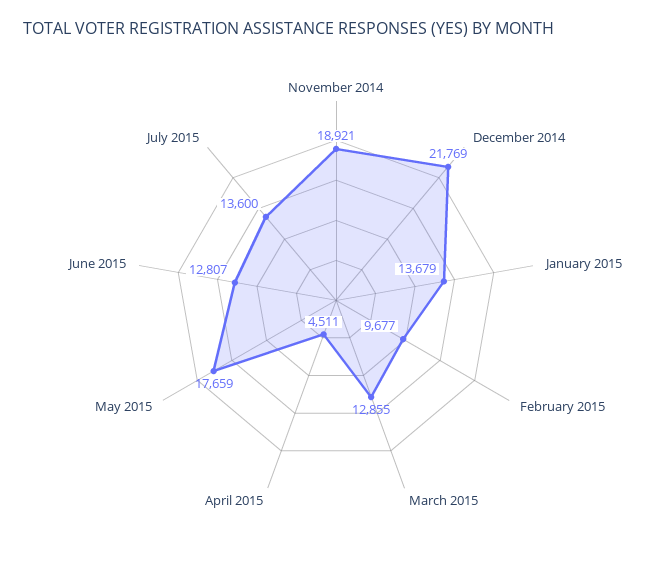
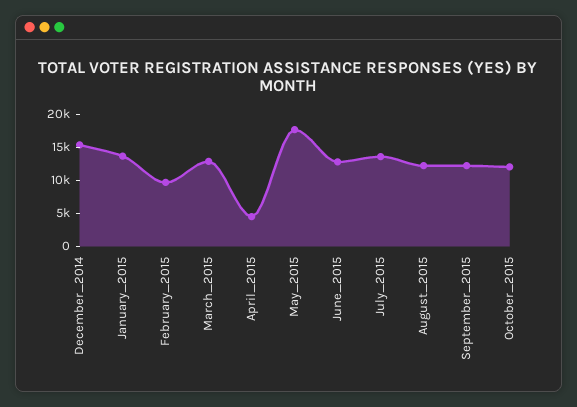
November 2014: 18921 -> none
December 2014: 21769 -> 15000
August_2015: none -> 12500
September_2015: none -> 12500
October_2015: none -> 12500

